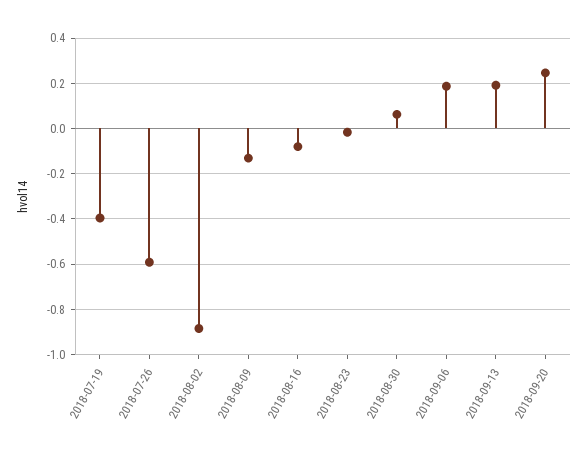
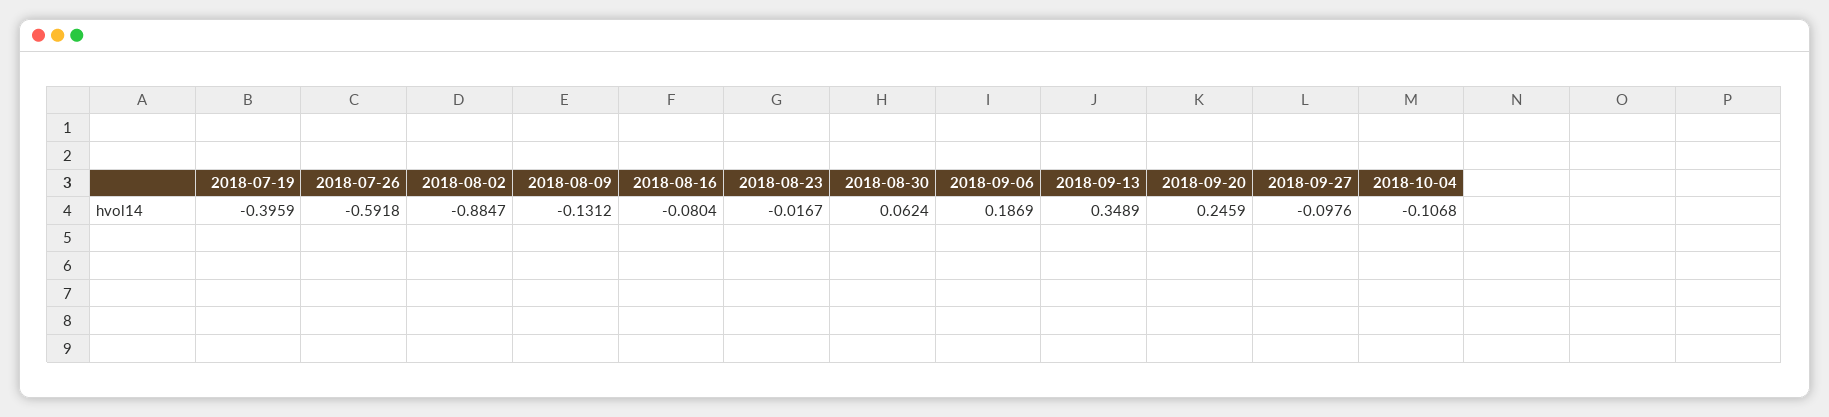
2018-09-13: 0.2 -> 0.3489
2018-09-27: none -> -0.0976
2018-10-04: none -> -0.1068

